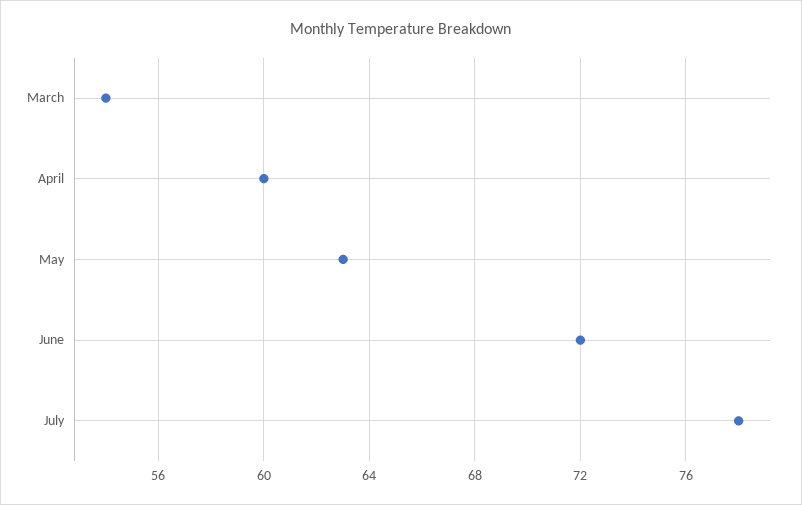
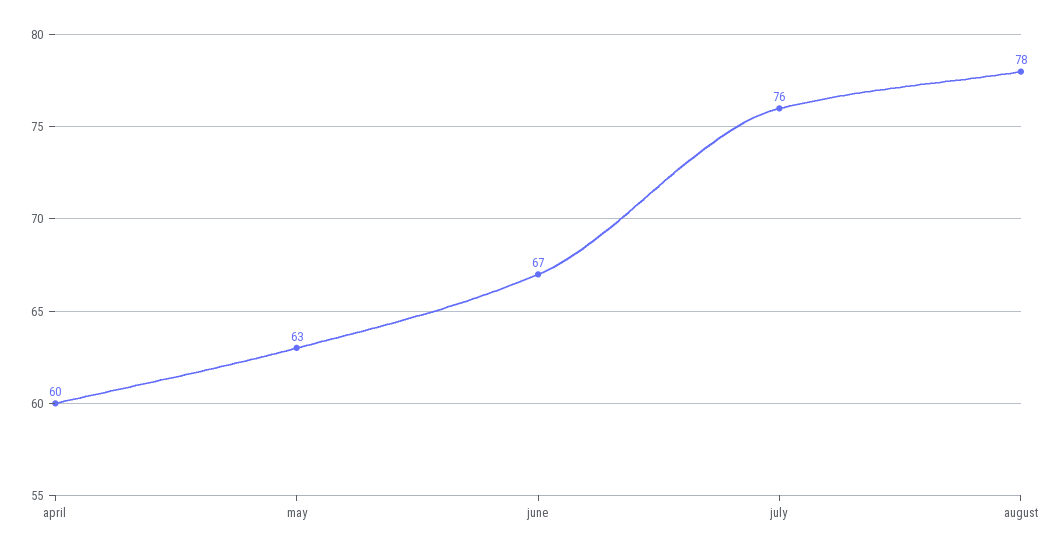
March: 54 -> none
June: 72 -> 67
July: 78 -> 76
august: none -> 78

